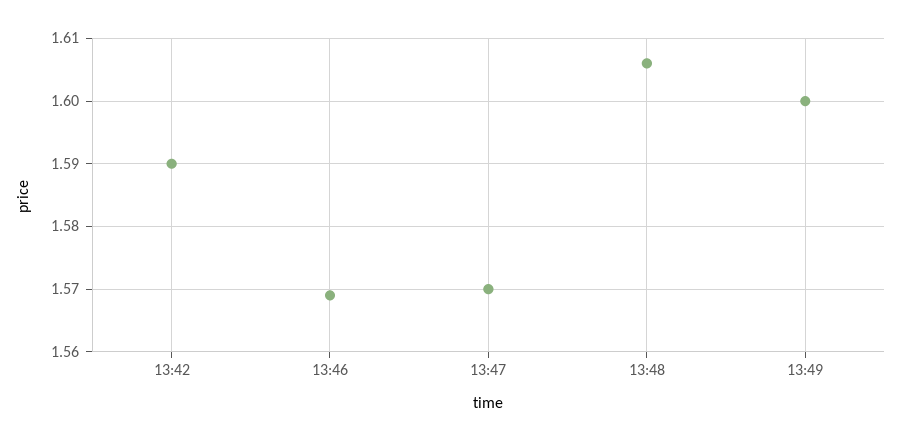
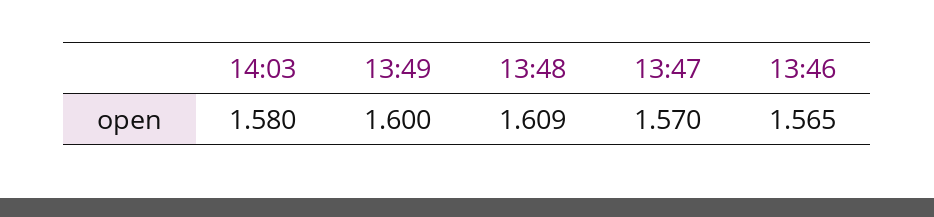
13:42: 1.59 -> none
13:46: 1.569 -> 1.565
13:48: 1.606 -> 1.609
14:03: none -> 1.58

